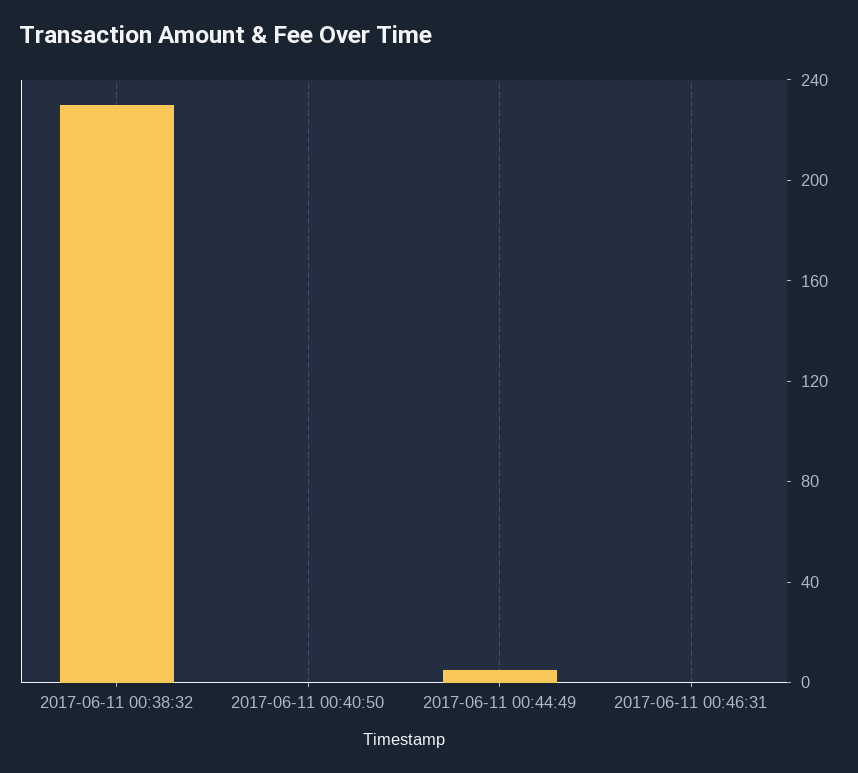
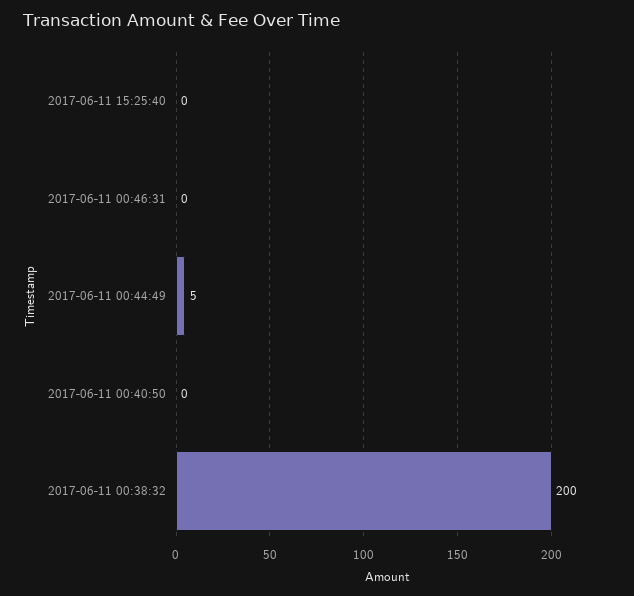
2017-06-11 00:38:32: 230 -> 200
2017-06-11 15:25:40: none -> 0

